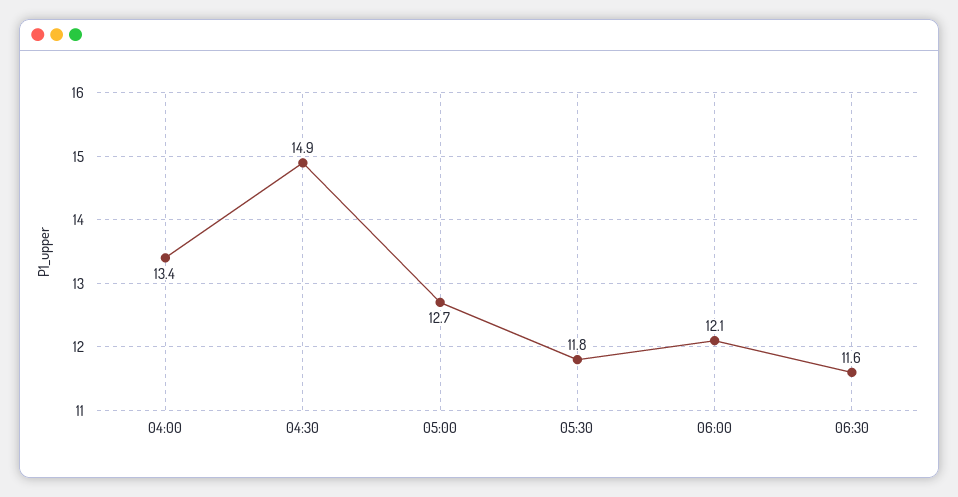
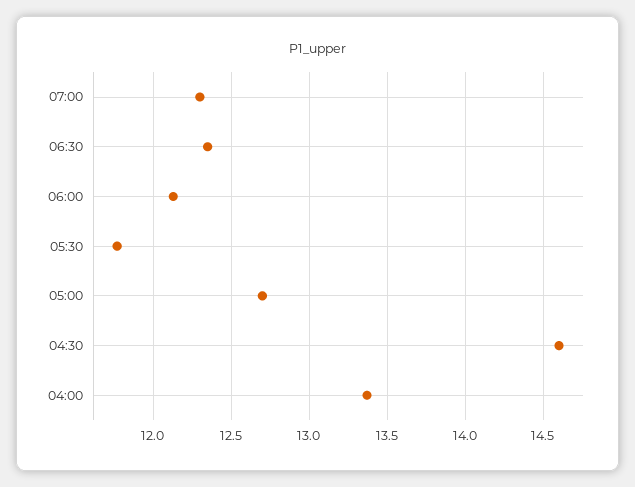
04:30: 14.9 -> 14.6
06:30: 11.6 -> 12.35
07:00: none -> 12.3

